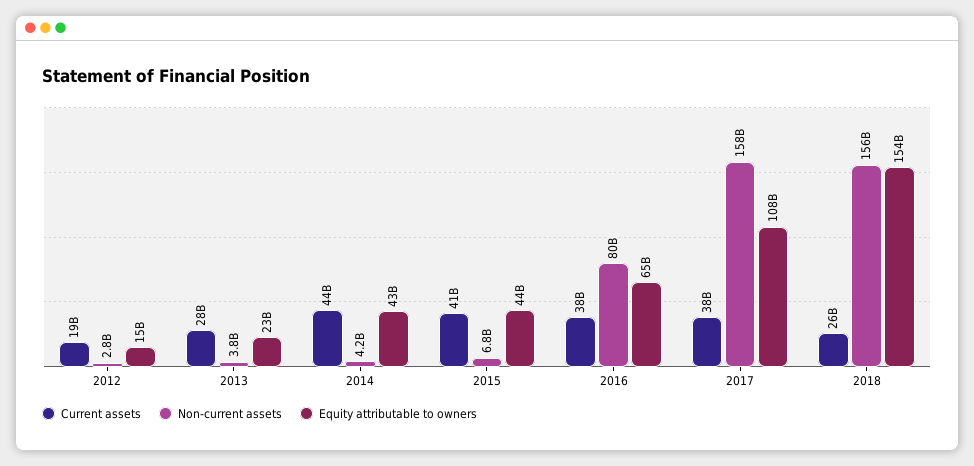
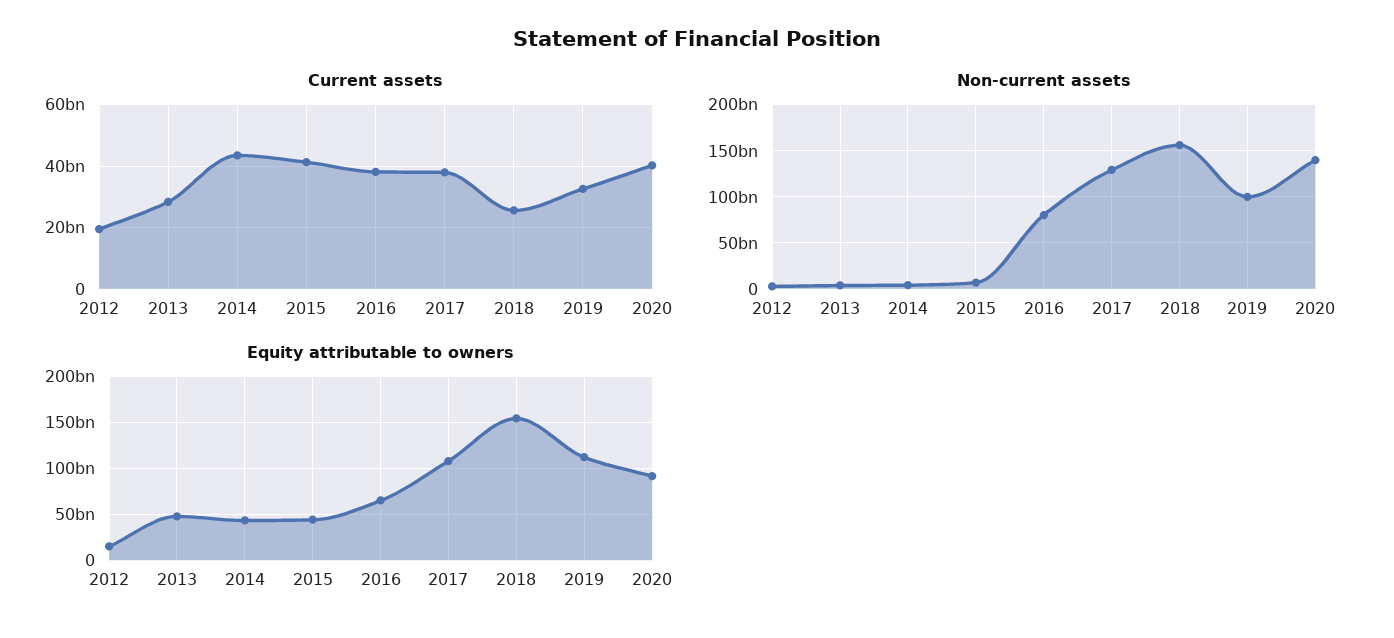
Equity attributable to owners, 2013: 23000000000 -> 50000000000
Non-current assets, 2017: 158000000000 -> 130000000000
Current assets, 2019: none -> 32000000000
Current assets, 2020: none -> 40000000000
Non-current assets, 2019: none -> 100000000000
Non-current assets, 2020: none -> 140000000000
Equity attributable to owners, 2019: none -> 110000000000
Equity attributable to owners, 2020: none -> 90000000000

